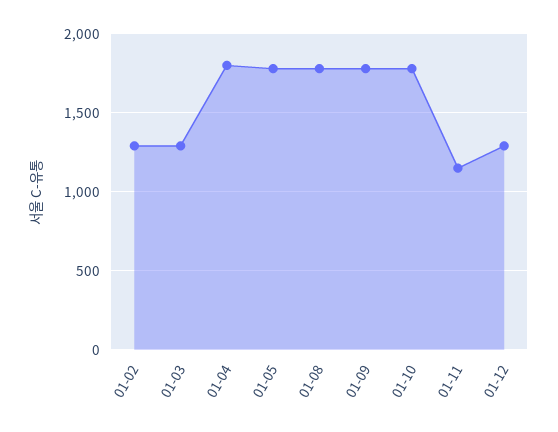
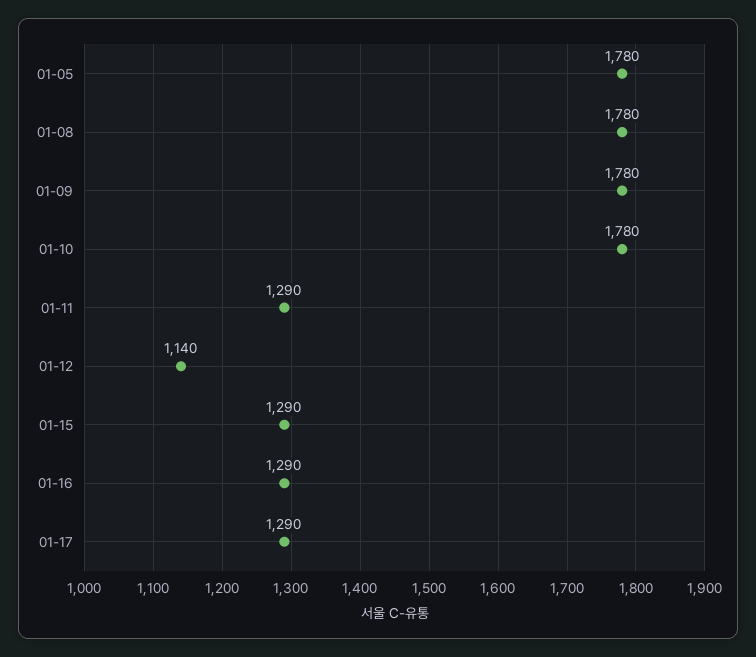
01-02: 1300 -> none
01-03: 1300 -> none
01-04: 1800 -> none
01-11: 1150 -> 1290
01-12: 1300 -> 1140
01-15: none -> 1290
01-16: none -> 1290
01-17: none -> 1290

